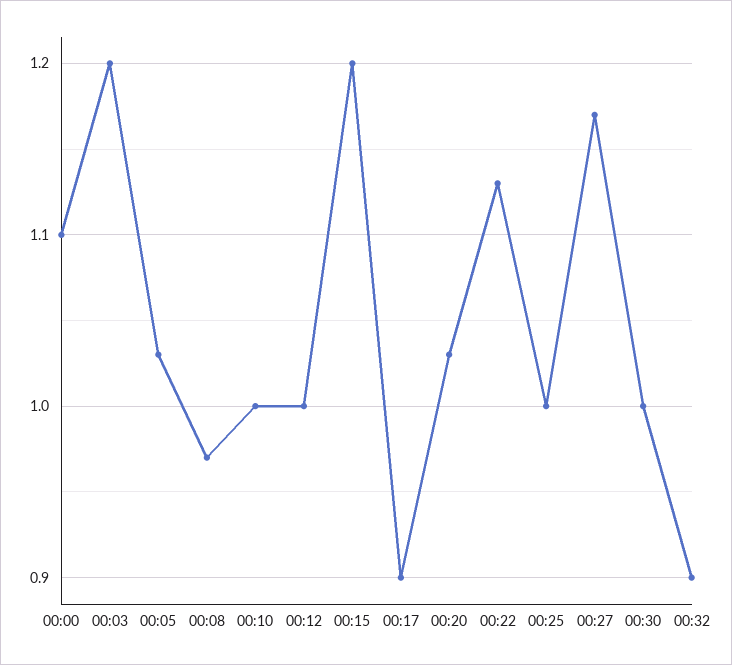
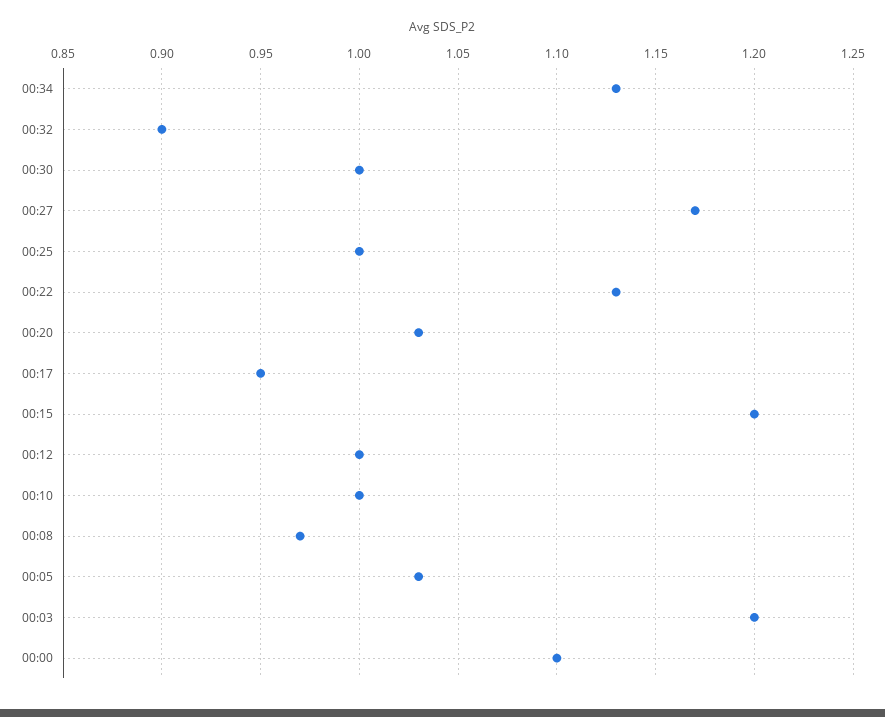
00:17: 0.9 -> 0.95
00:34: none -> 1.13

